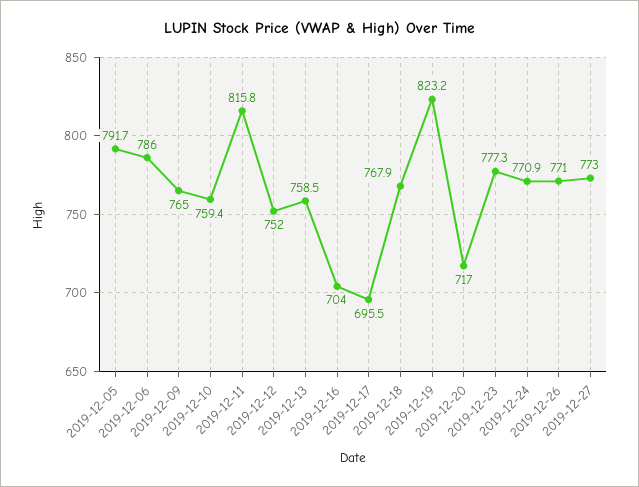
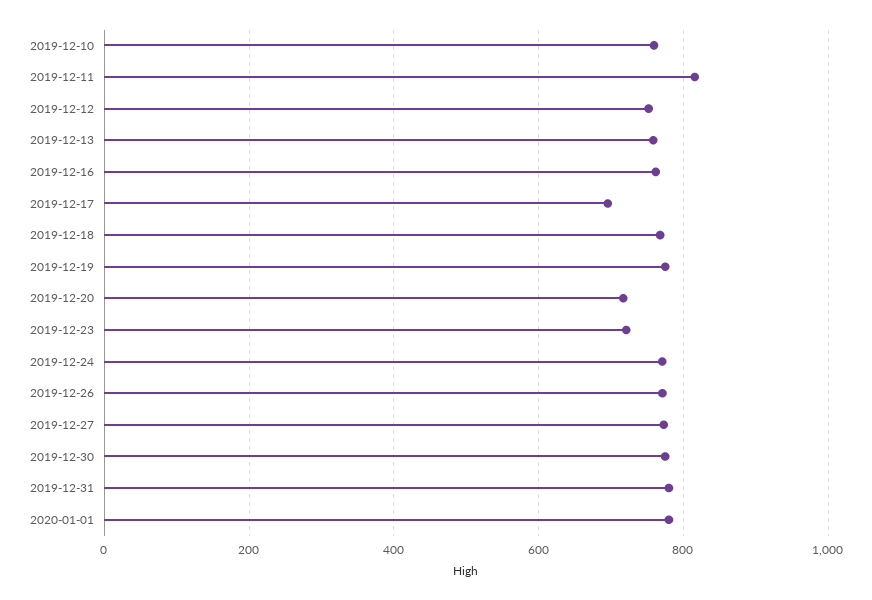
2019-12-05: 791.7 -> none
2019-12-06: 786 -> none
2019-12-09: 765 -> none
2019-12-16: 704 -> 760
2019-12-19: 823.2 -> 780
2019-12-23: 777.3 -> 720
2019-12-30: none -> 780
2019-12-31: none -> 780
2020-01-01: none -> 780

